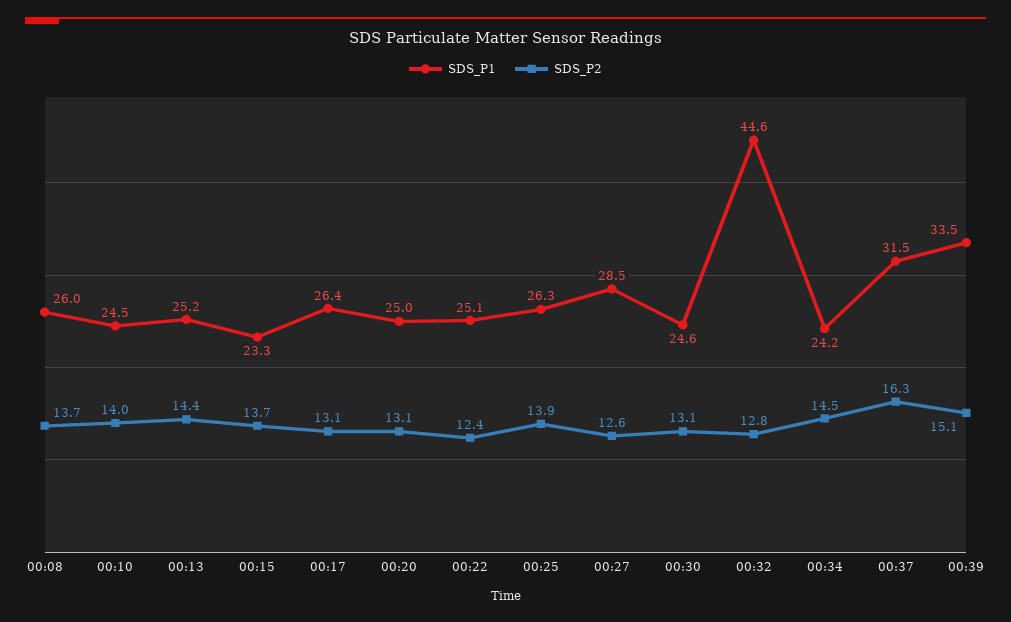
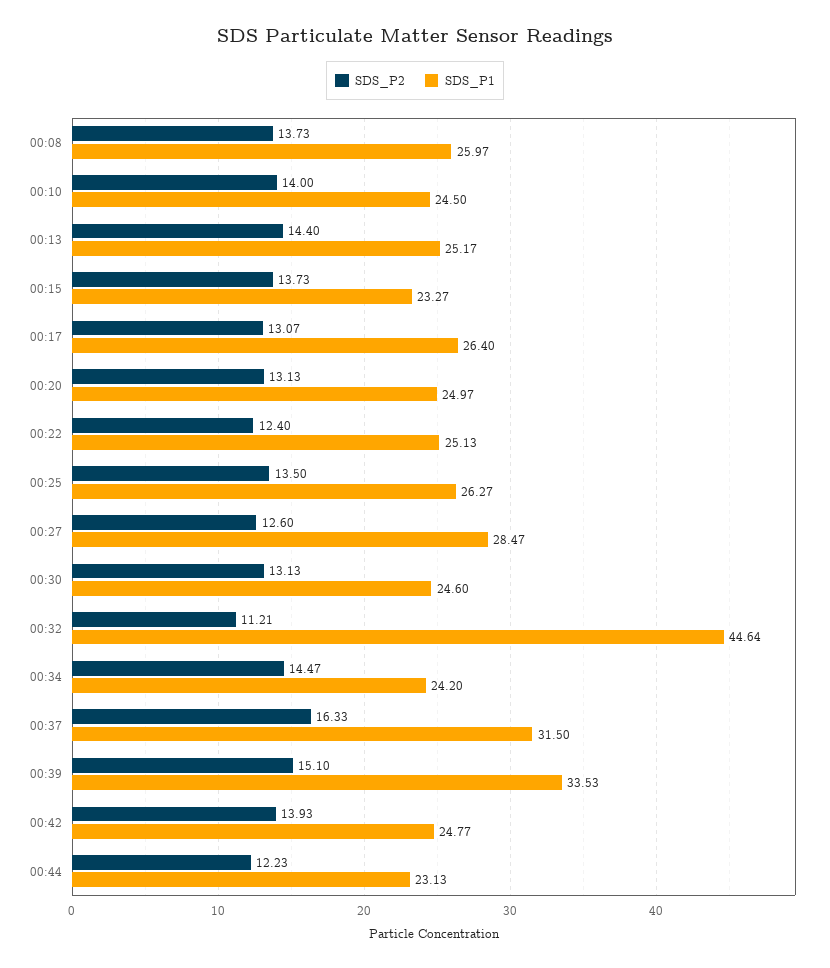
SDS_P2, 00:25: 13.9 -> 13.5
SDS_P2, 00:32: 12.8 -> 11.21
SDS_P2, 00:42: none -> 13.93
SDS_P1, 00:42: none -> 24.77
SDS_P2, 00:44: none -> 12.23
SDS_P1, 00:44: none -> 23.13

